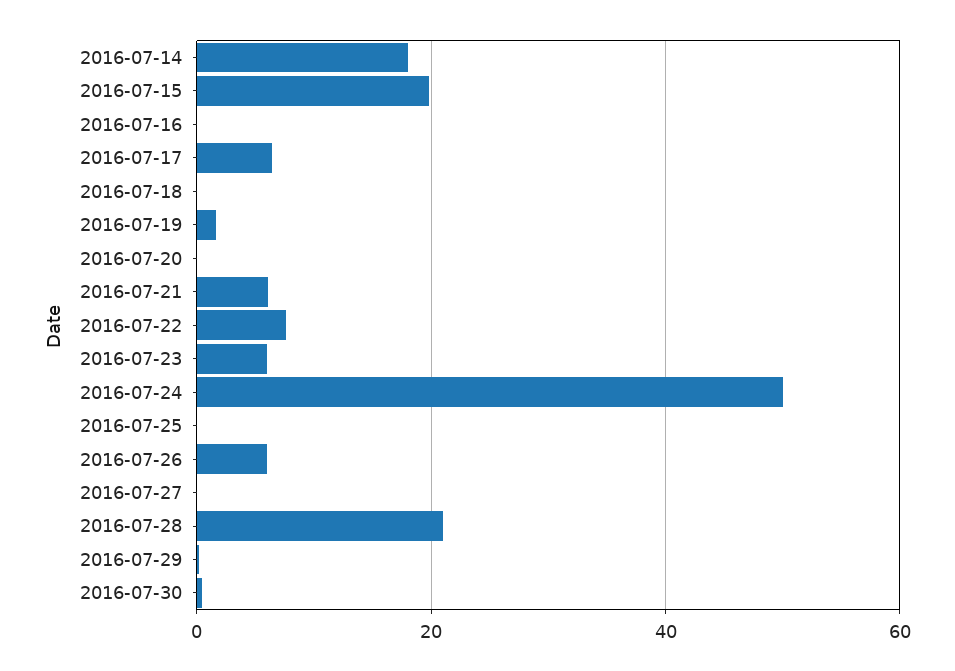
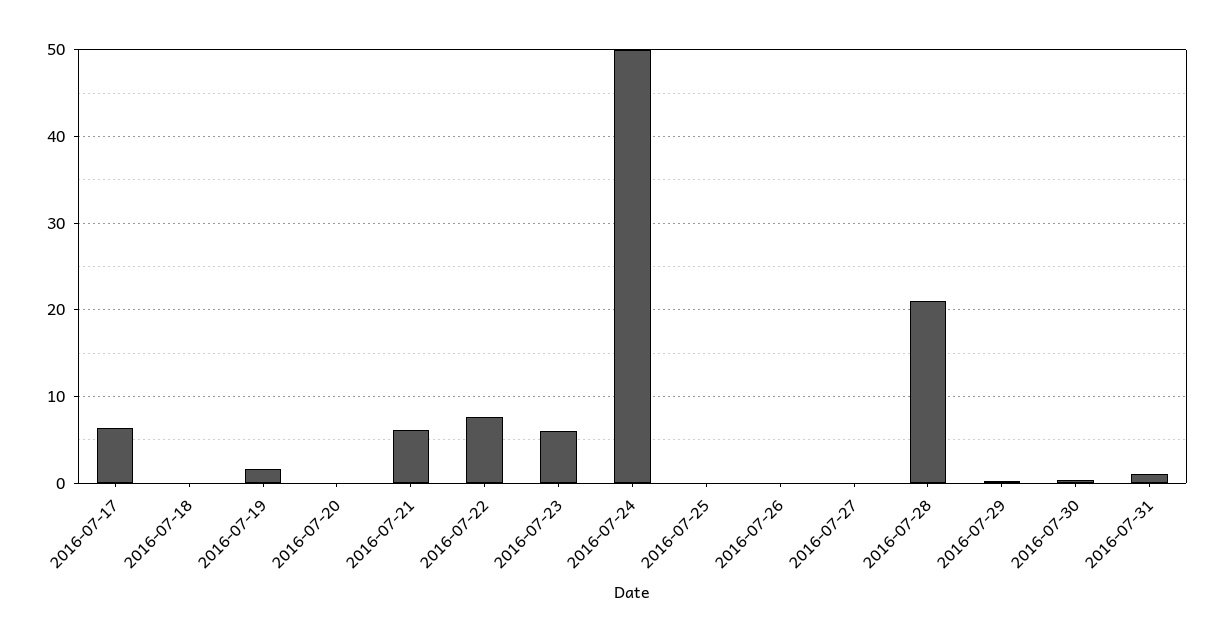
2016-07-14: 18 -> none
2016-07-15: 20 -> none
2016-07-16: 0 -> none
2016-07-26: 6 -> 0
2016-07-31: none -> 1

